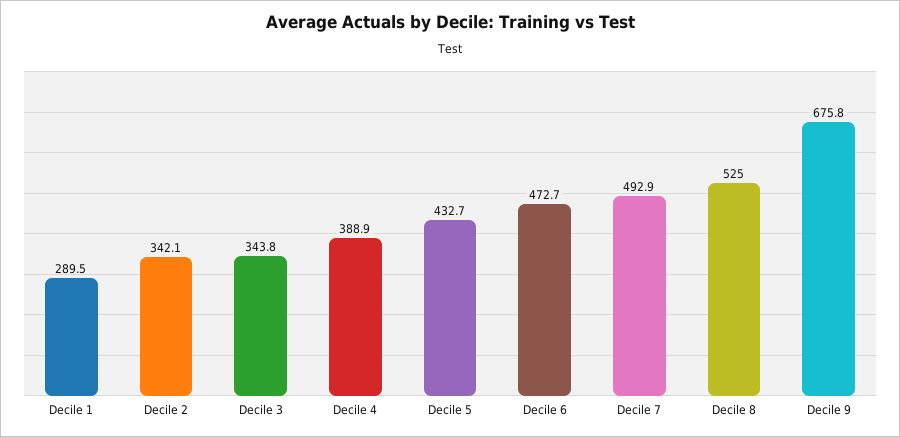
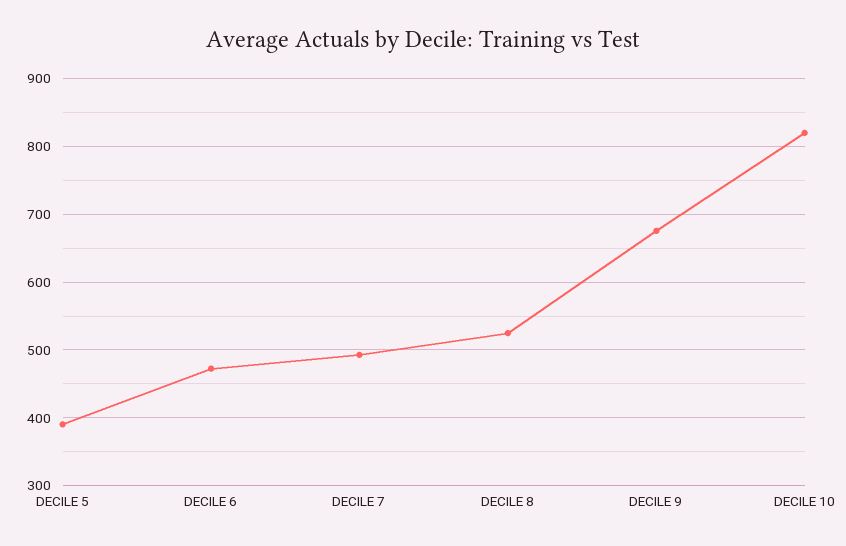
Decile 1: 289.5 -> none
Decile 2: 342.1 -> none
Decile 3: 343.8 -> none
Decile 4: 388.9 -> none
Decile 5: 432.7 -> 390
DECILE 10: none -> 820

